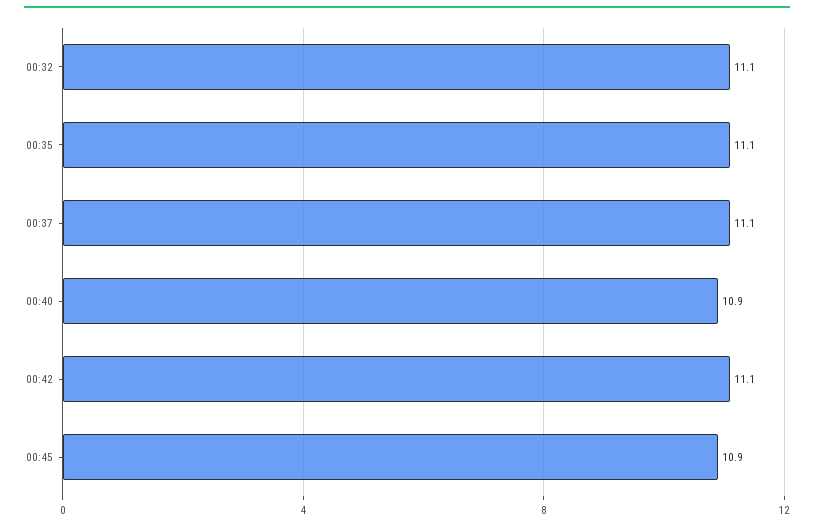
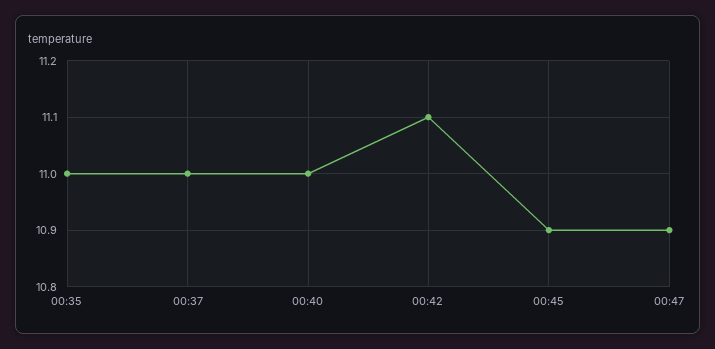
00:32: 11.1 -> none
00:35: 11.1 -> 11
00:37: 11.1 -> 11
00:40: 10.9 -> 11
00:47: none -> 10.9

